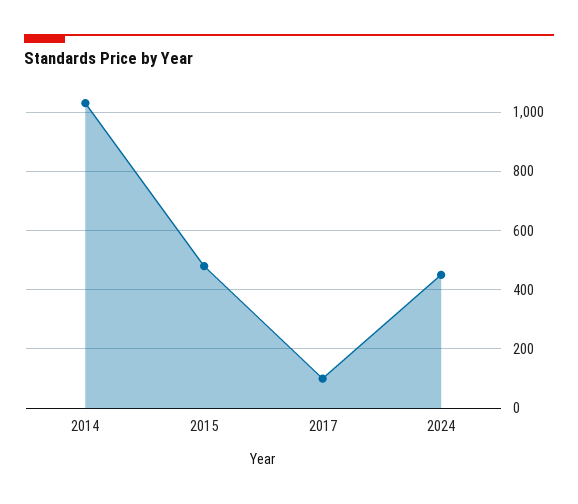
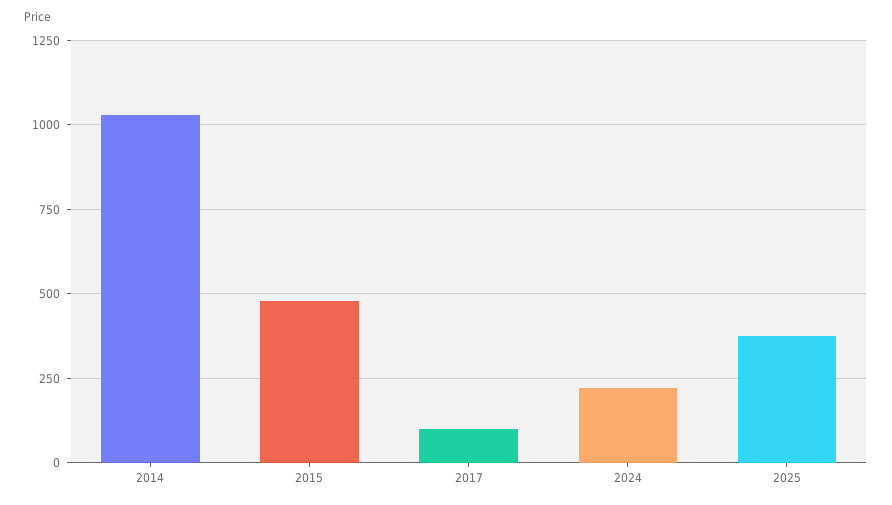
2024: 450 -> 225
2025: none -> 375

